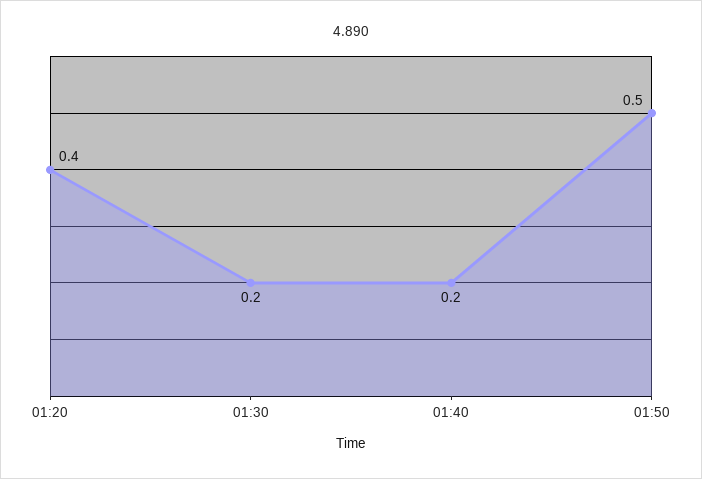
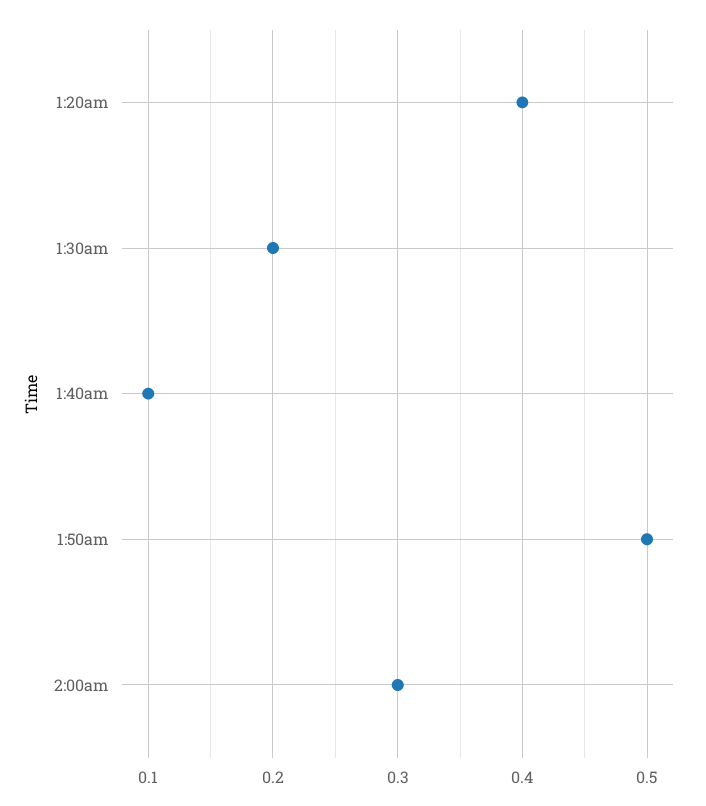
01:40: 0.2 -> 0.1
2:00am: none -> 0.3

